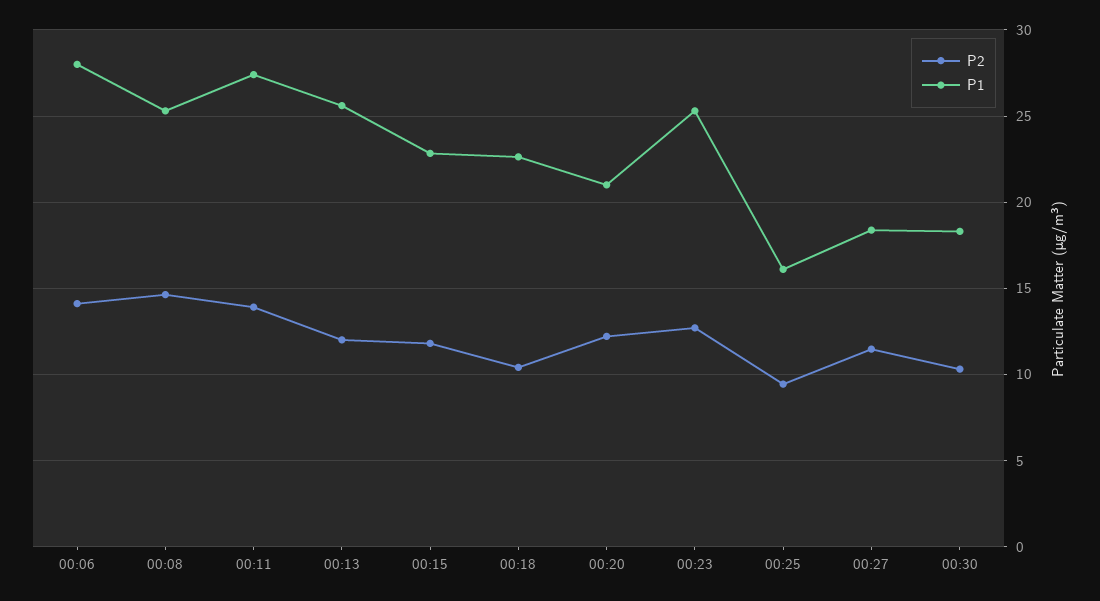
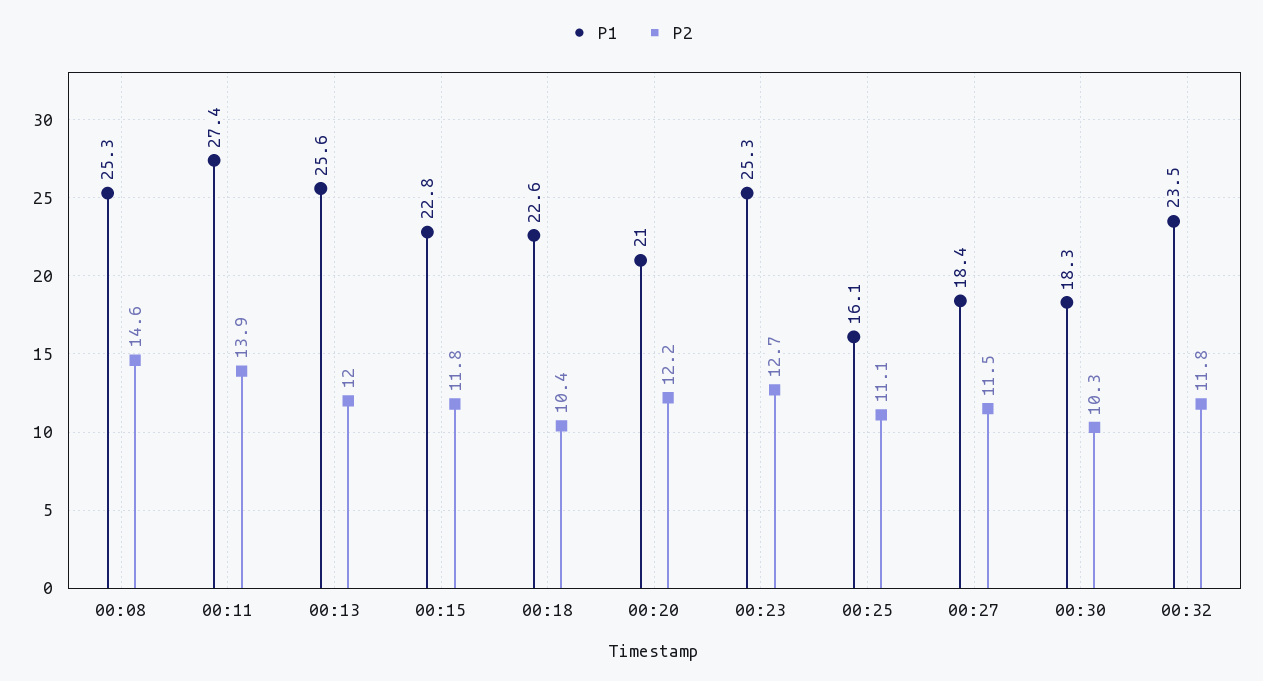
P2, 00:06: 14 -> none
P1, 00:06: 28 -> none
P2, 00:25: 9.5 -> 11.1
P1, 00:32: none -> 23.5
P2, 00:32: none -> 11.8

